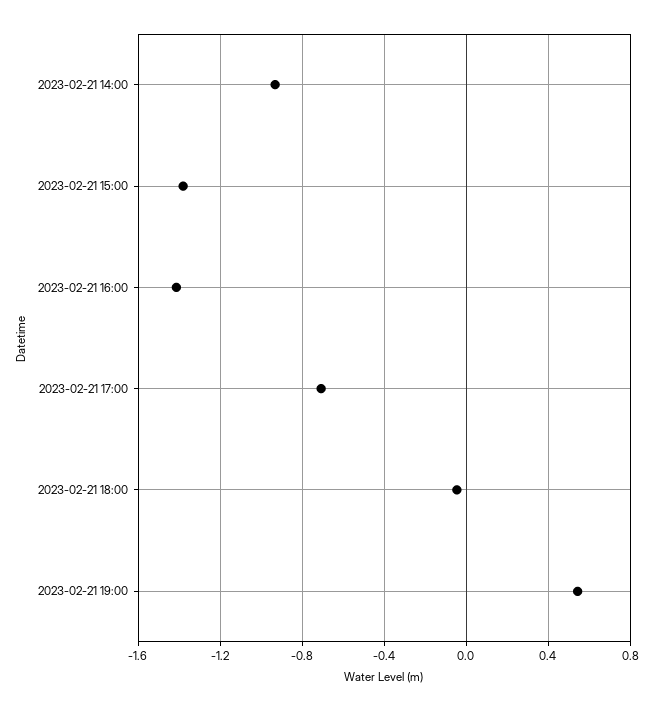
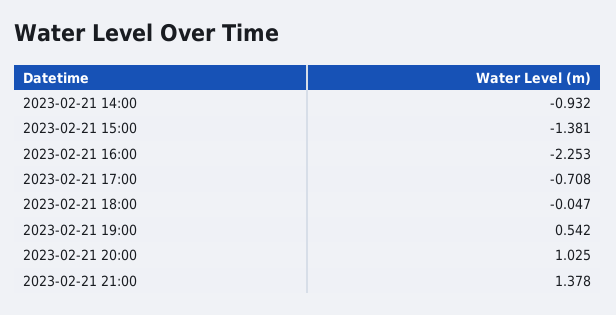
2023-02-21 16:00: -1.4 -> -2.253
2023-02-21 20:00: none -> 1.025
2023-02-21 21:00: none -> 1.378

